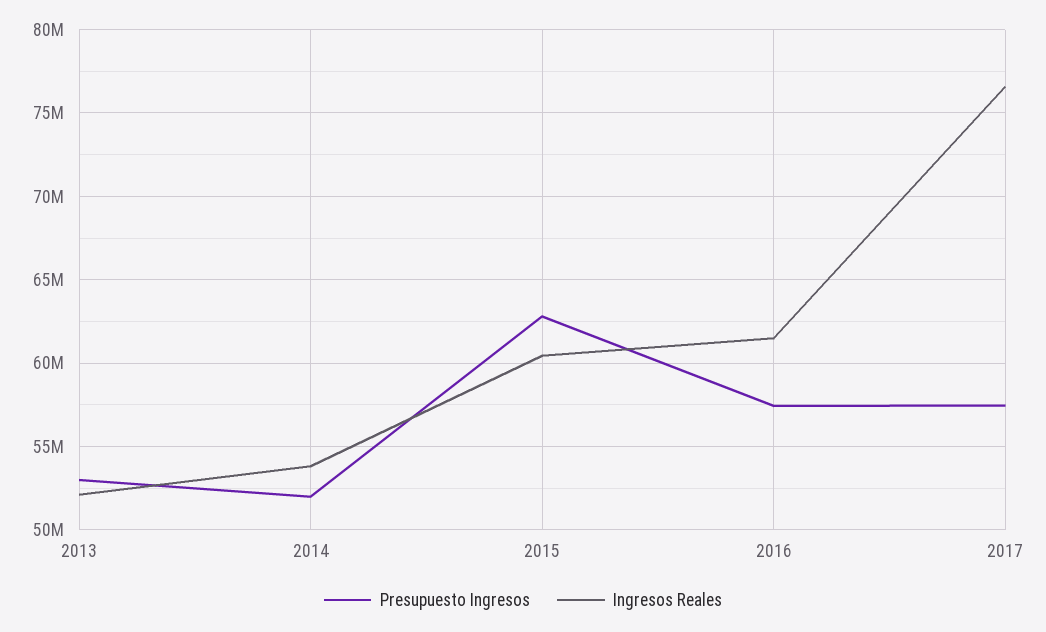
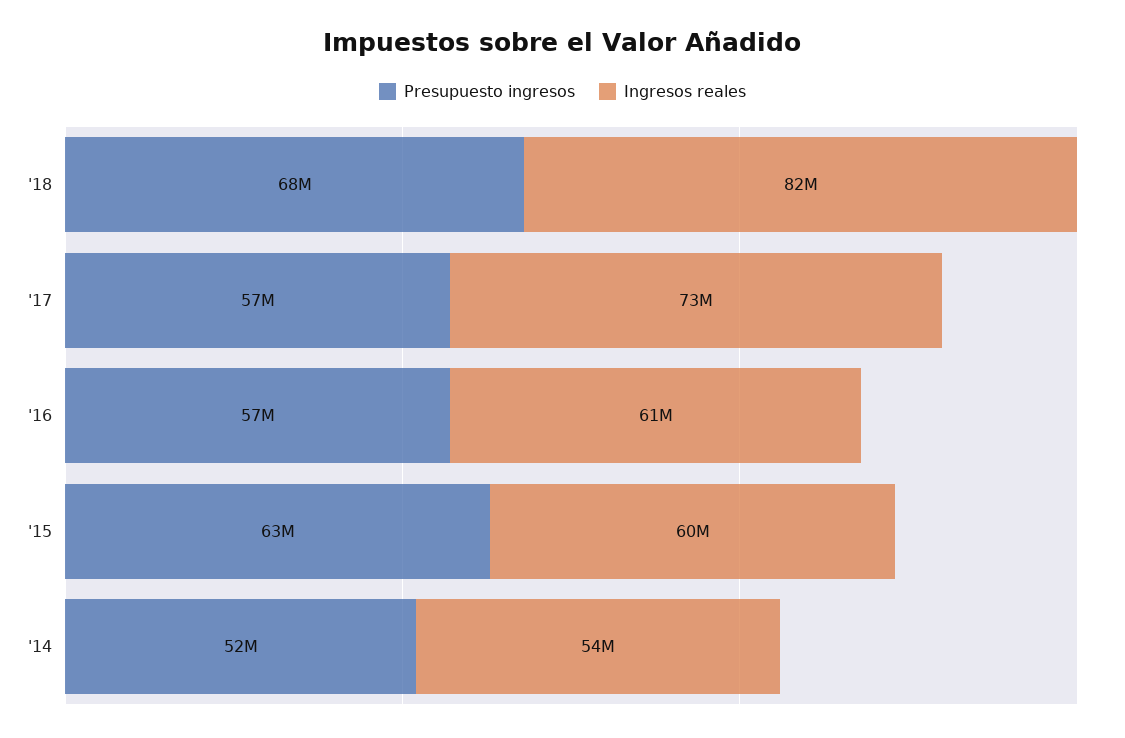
Presupuesto Ingresos, 2013: 53000000 -> none
Ingresos Reales, 2013: 52000000 -> none
Ingresos Reales, 2017: 76500000 -> 73000000
Presupuesto Ingresos, '18: none -> 68000000
Ingresos Reales, '18: none -> 82000000

